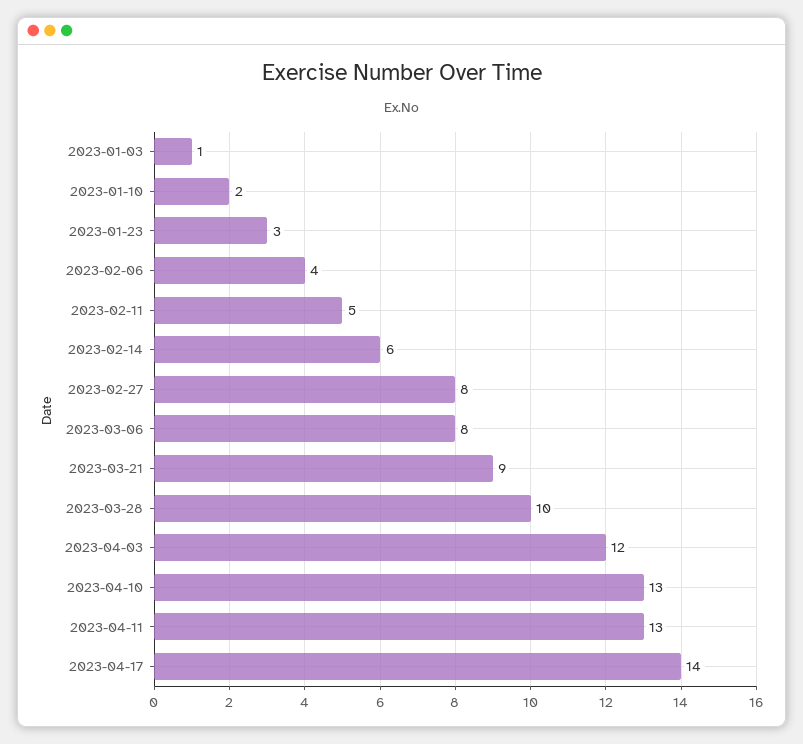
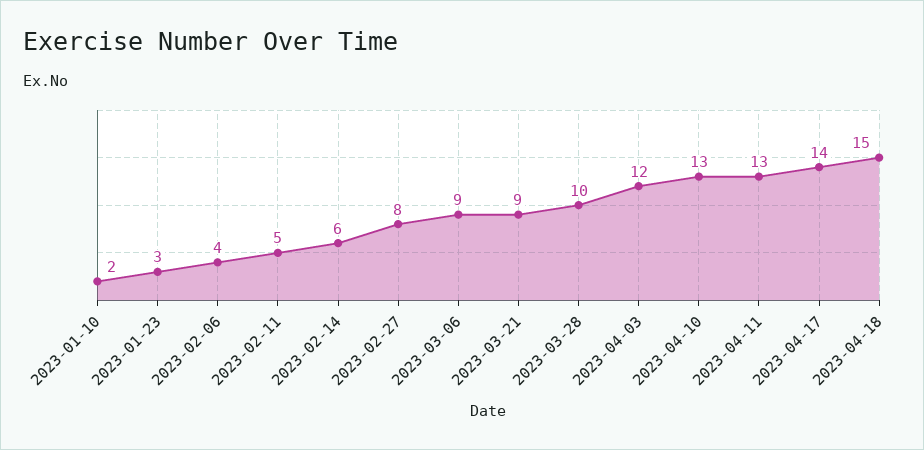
2023-01-03: 1 -> none
2023-03-06: 8 -> 9
2023-04-18: none -> 15

